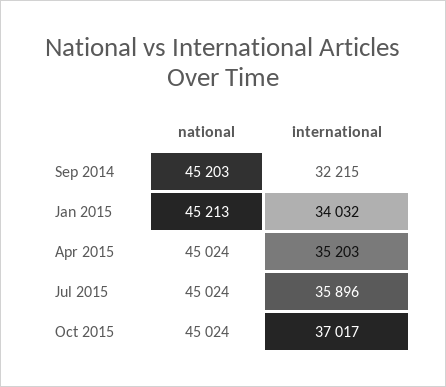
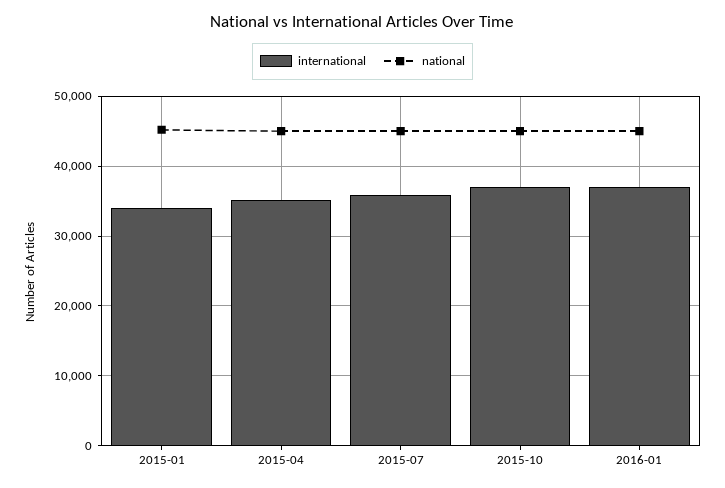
national, Sep 2014: 45203 -> none
international, Sep 2014: 32215 -> none
international, 2016-01: none -> 37000
national, 2016-01: none -> 45000

